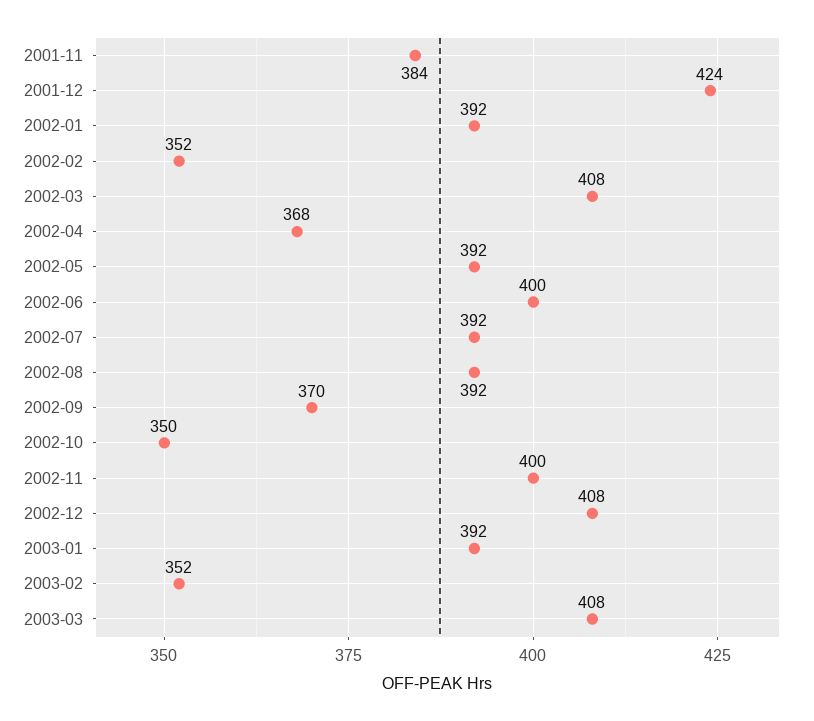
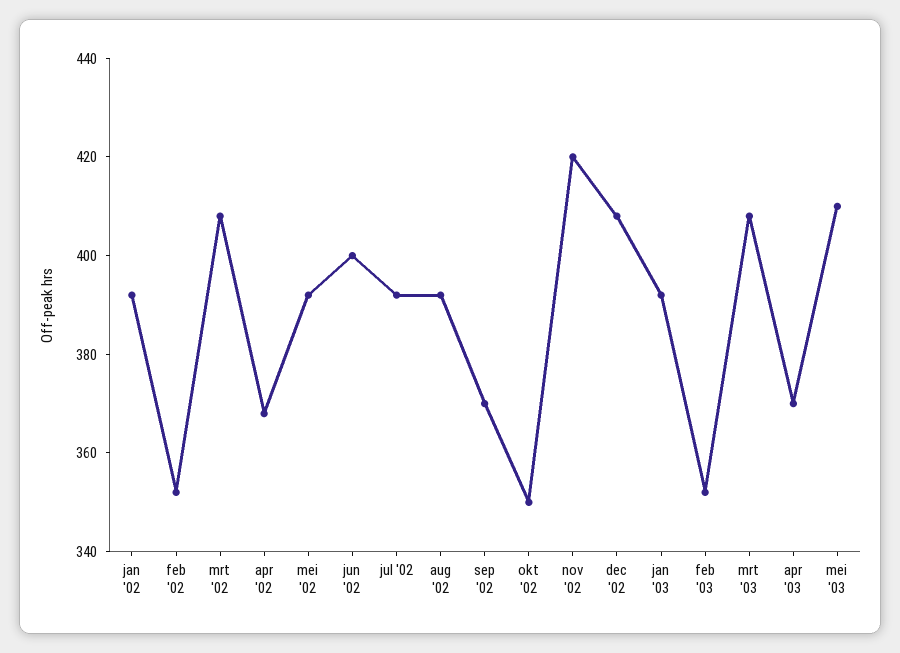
2001-11: 384 -> none
2001-12: 424 -> none
2002-11: 400 -> 420
apr '03: none -> 370
mei '03: none -> 410

